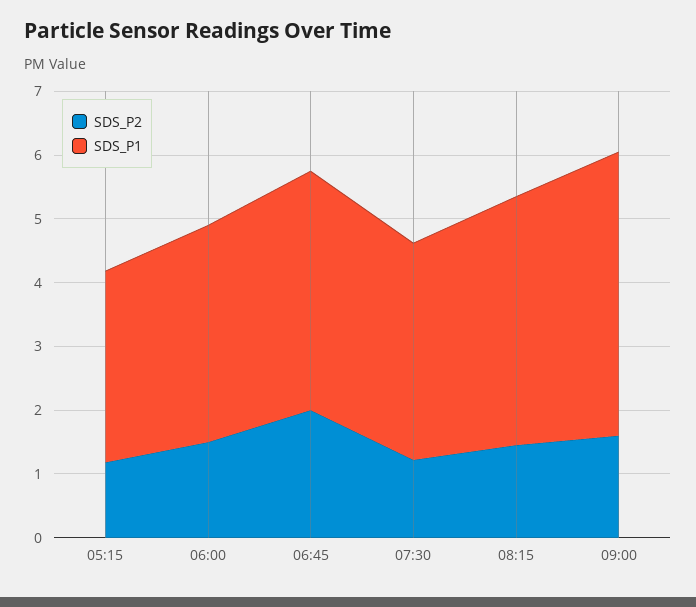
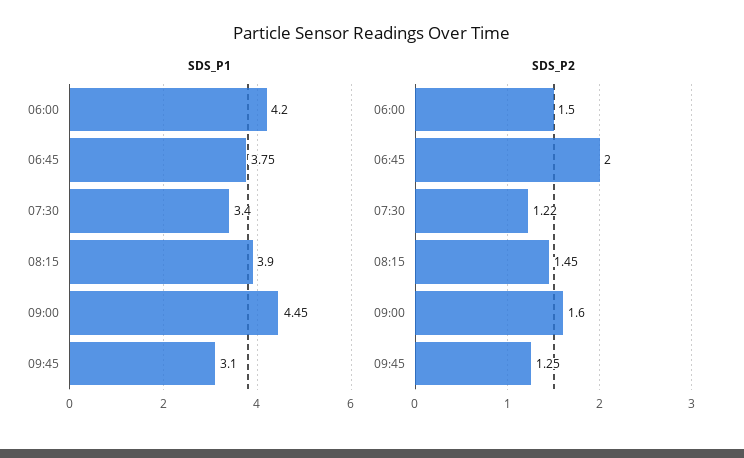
SDS_P2, 05:15: 1.2 -> none
SDS_P1, 05:15: 3 -> none
SDS_P1, 06:00: 3.4 -> 4.2
SDS_P1, 09:45: none -> 3.1
SDS_P2, 09:45: none -> 1.25

